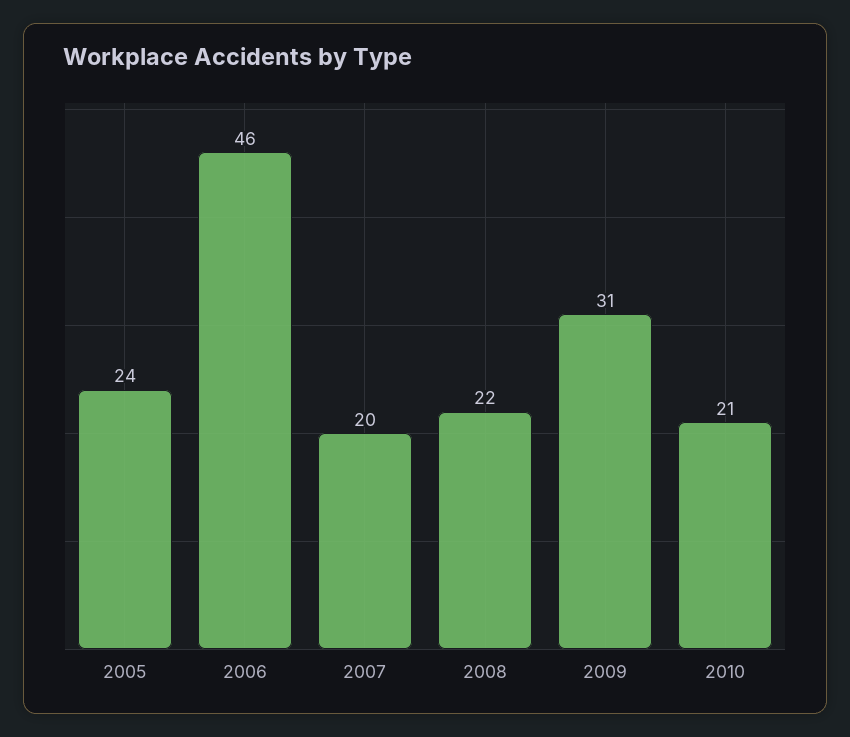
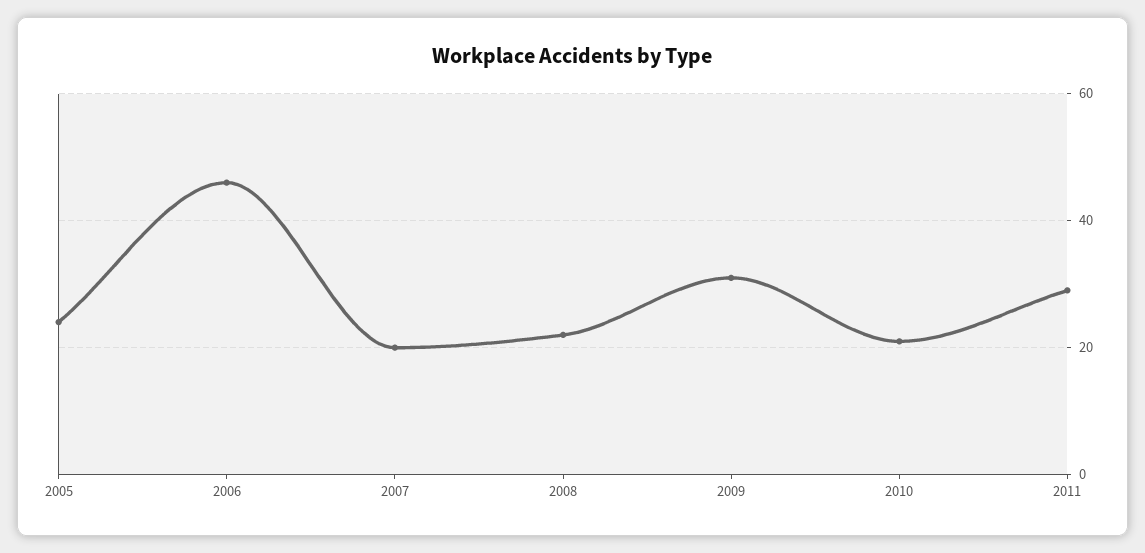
2011: none -> 30

